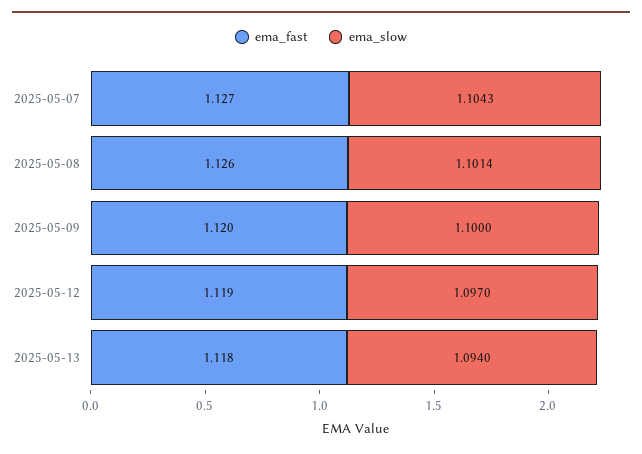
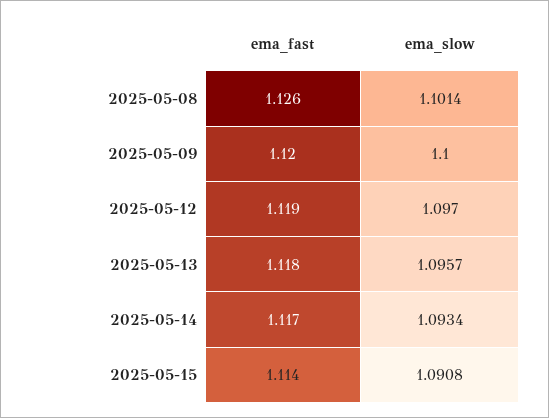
ema_fast, 2025-05-07: 1.127 -> none
ema_slow, 2025-05-07: 1.1043 -> none
ema_slow, 2025-05-13: 1.094 -> 1.0957
ema_fast, 2025-05-14: none -> 1.117
ema_slow, 2025-05-14: none -> 1.0934
ema_fast, 2025-05-15: none -> 1.114
ema_slow, 2025-05-15: none -> 1.0908

